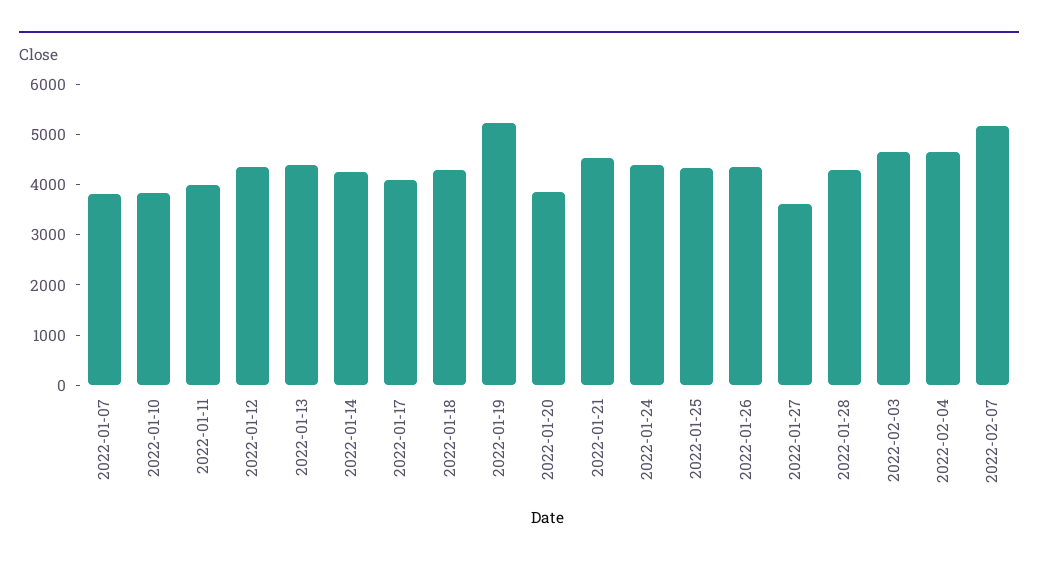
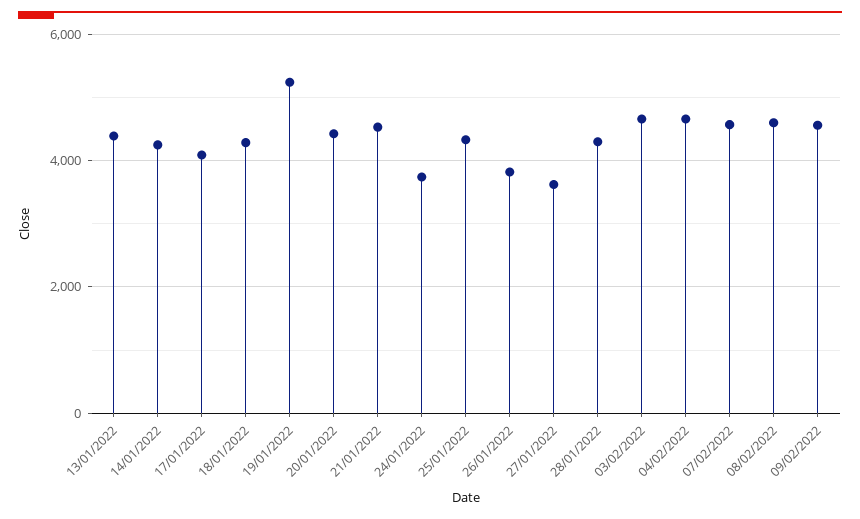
2022-01-07: 3800 -> none
2022-01-10: 3800 -> none
2022-01-11: 4000 -> none
2022-01-12: 4400 -> none
2022-01-20: 3800 -> 4400
2022-01-24: 4400 -> 3800
2022-01-26: 4400 -> 3800
2022-02-07: 5200 -> 4600
08/02/2022: none -> 4600
09/02/2022: none -> 4600

